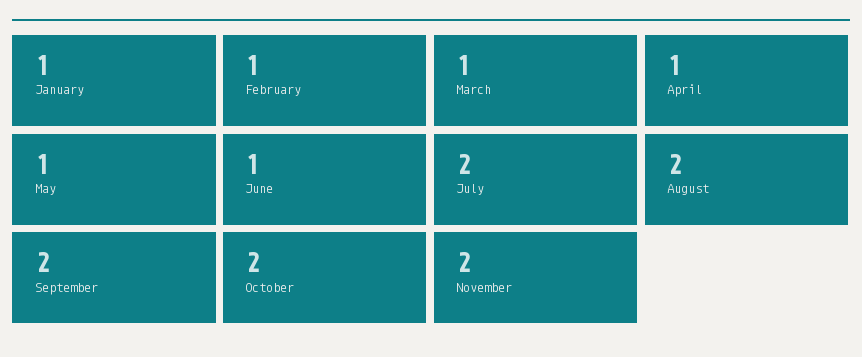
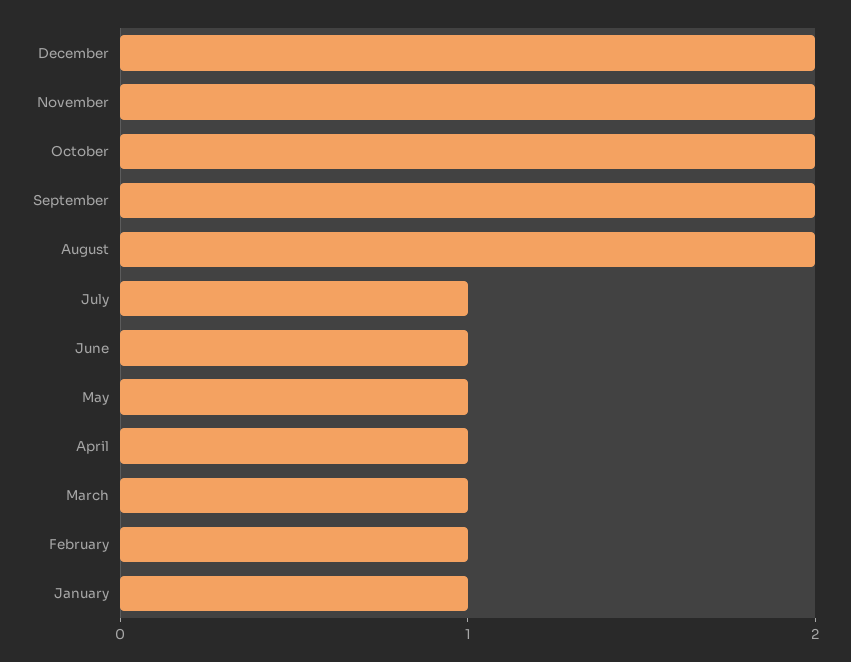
July: 2 -> 1
December: none -> 2

